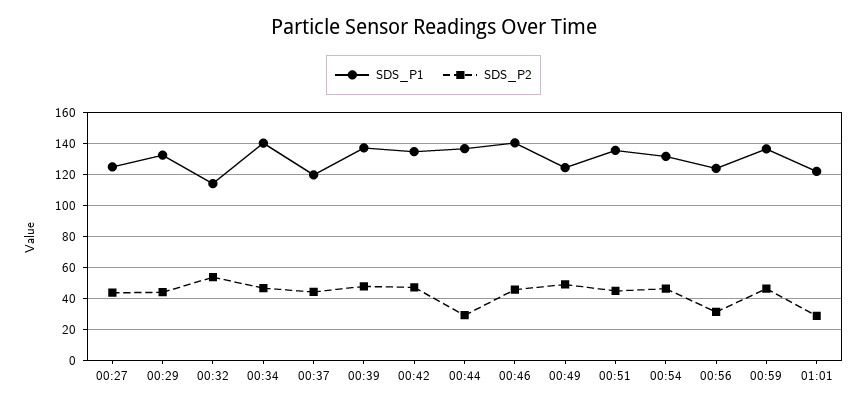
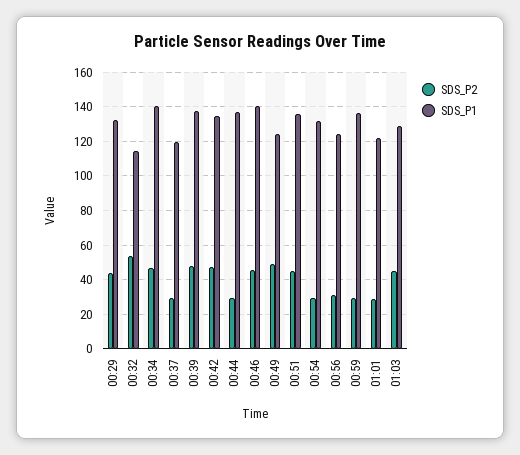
SDS_P1, 00:27: 125 -> none
SDS_P2, 00:27: 45 -> none
SDS_P2, 00:37: 45 -> 30
SDS_P2, 00:54: 45 -> 30
SDS_P2, 00:59: 45 -> 30
SDS_P2, 01:03: none -> 45
SDS_P1, 01:03: none -> 130

